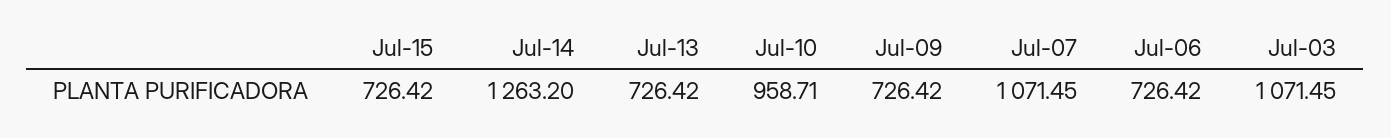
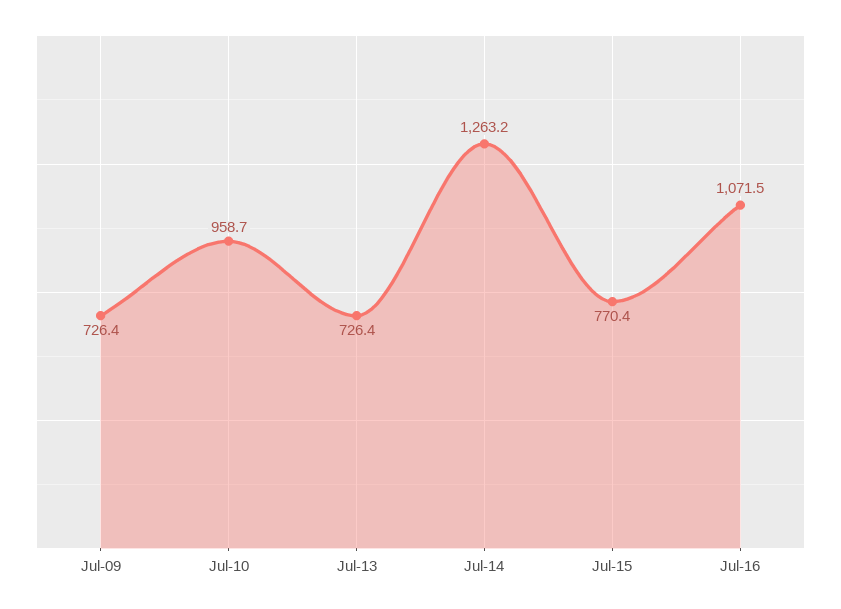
Jul-15: 726.42 -> 770.4
Jul-07: 1071.45 -> none
Jul-06: 726.42 -> none
Jul-03: 1071.45 -> none
Jul-16: none -> 1071.5

